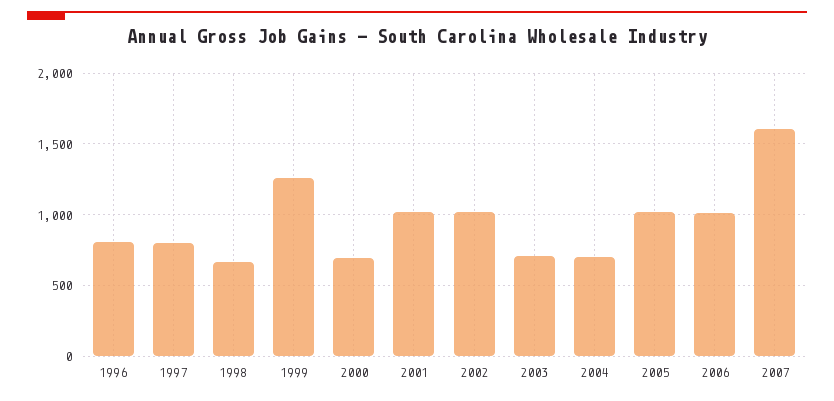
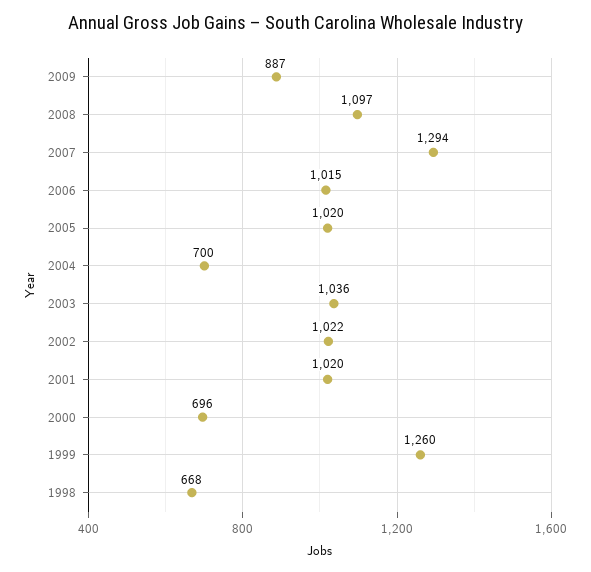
1996: 800 -> none
1997: 800 -> none
2003: 700 -> 1036
2007: 1600 -> 1294
2009: none -> 887
2008: none -> 1097

